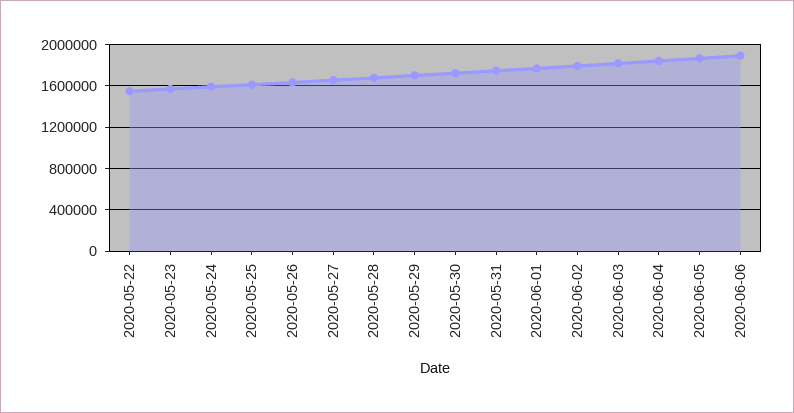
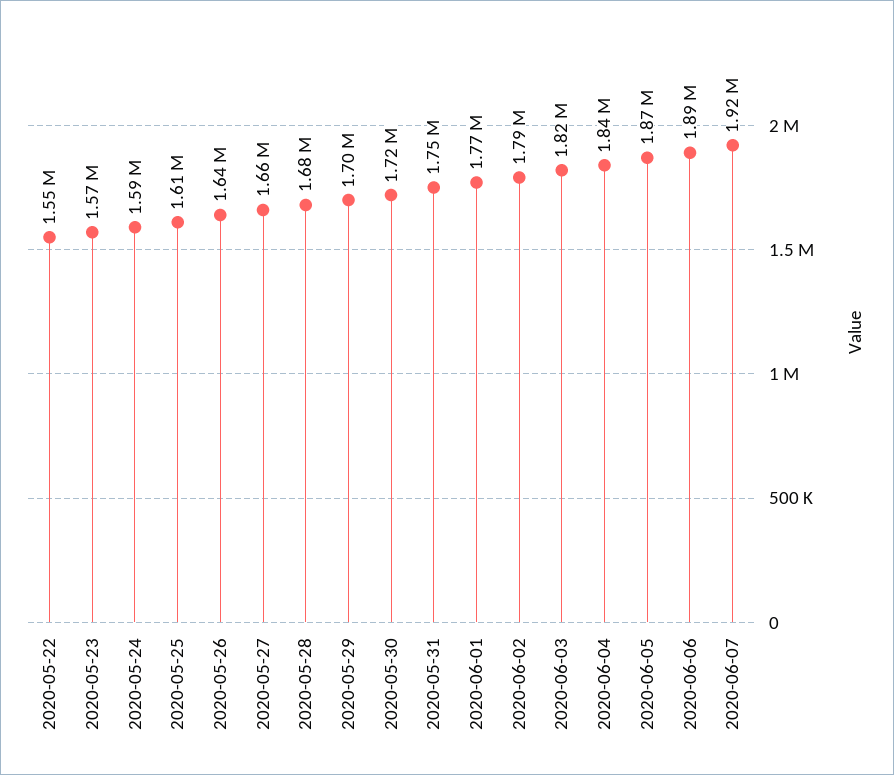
2020-06-07: none -> 1920000

